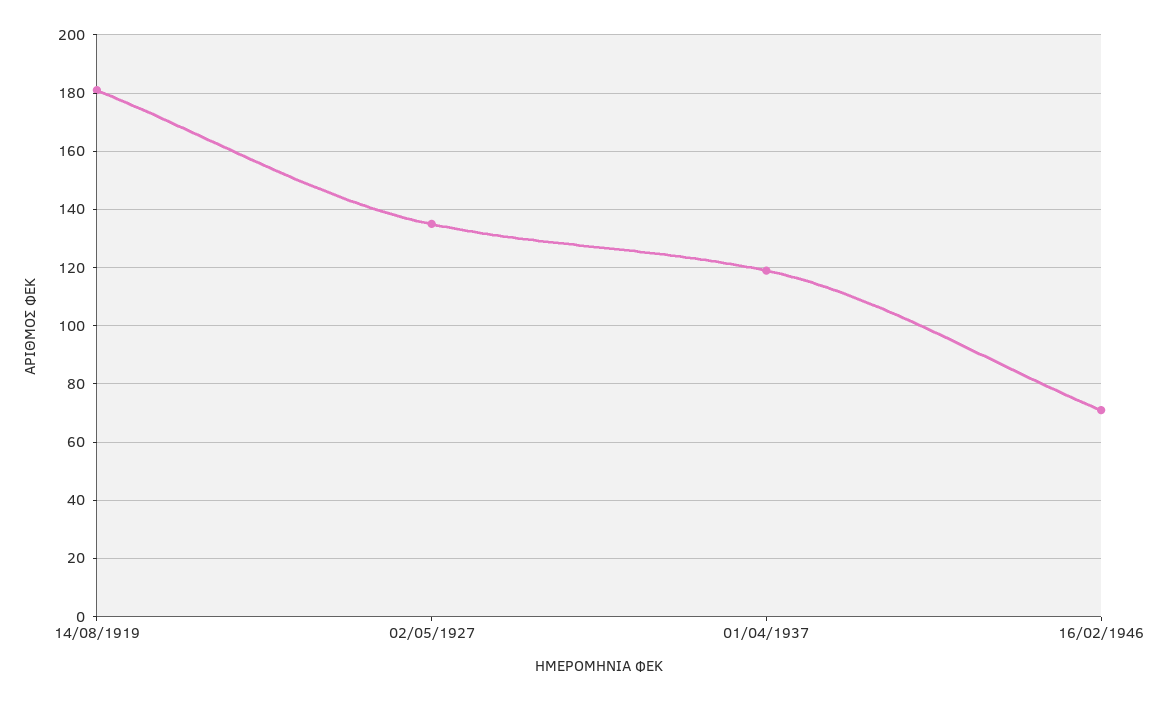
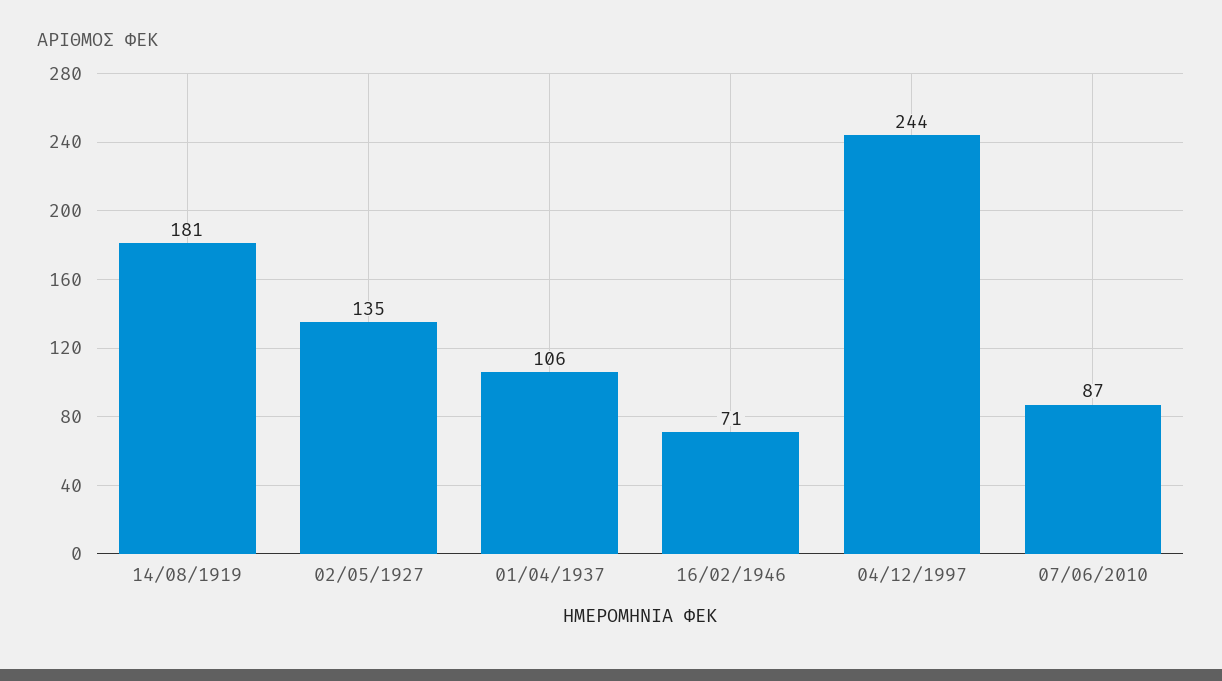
01/04/1937: 120 -> 106
04/12/1997: none -> 244
07/06/2010: none -> 87

